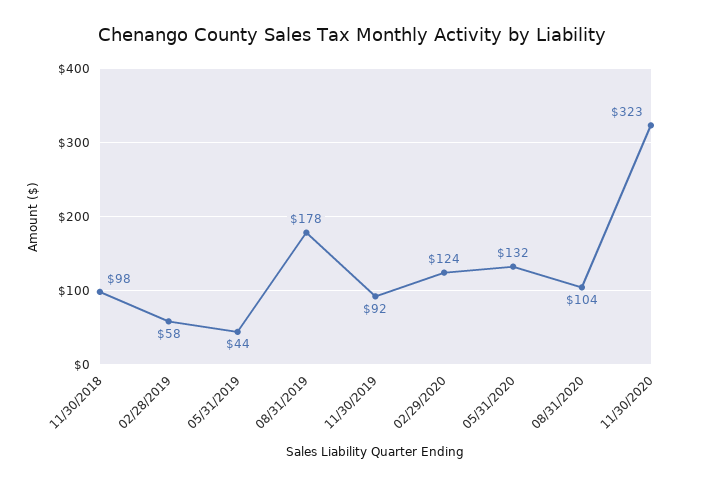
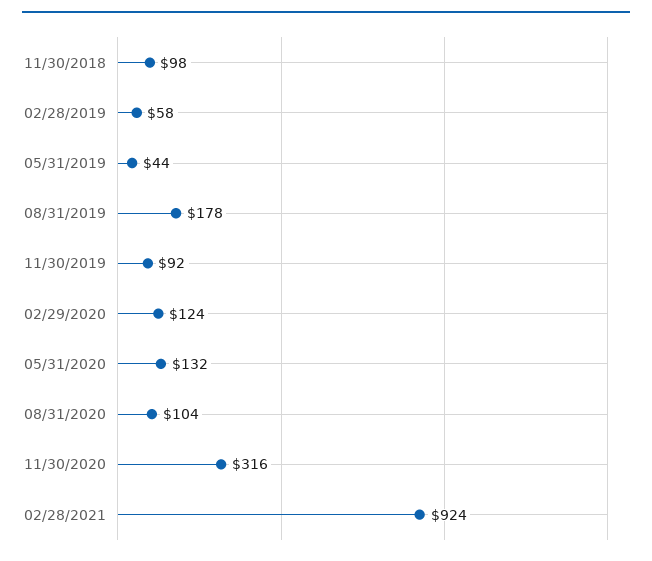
11/30/2020: 323 -> 316
02/28/2021: none -> 924

